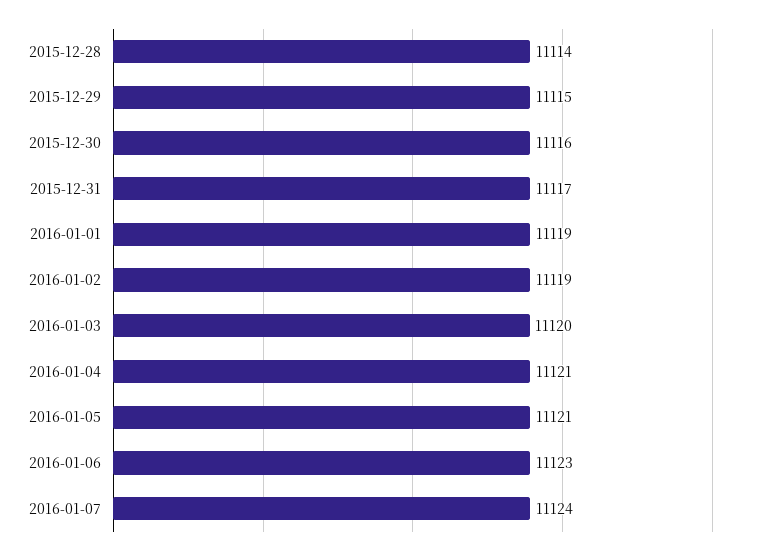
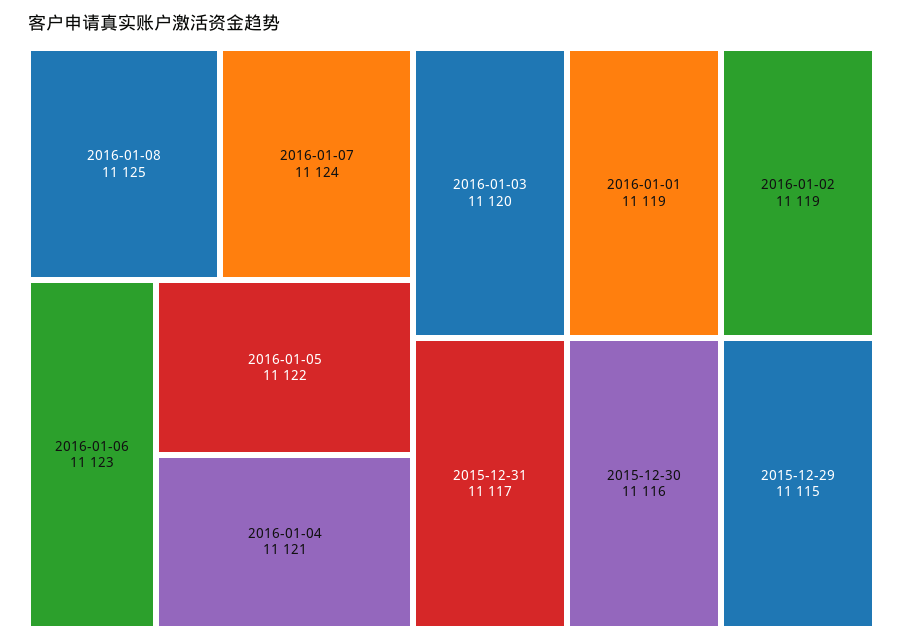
2015-12-28: 11114 -> none
2016-01-05: 11121 -> 11122
2016-01-08: none -> 11125

